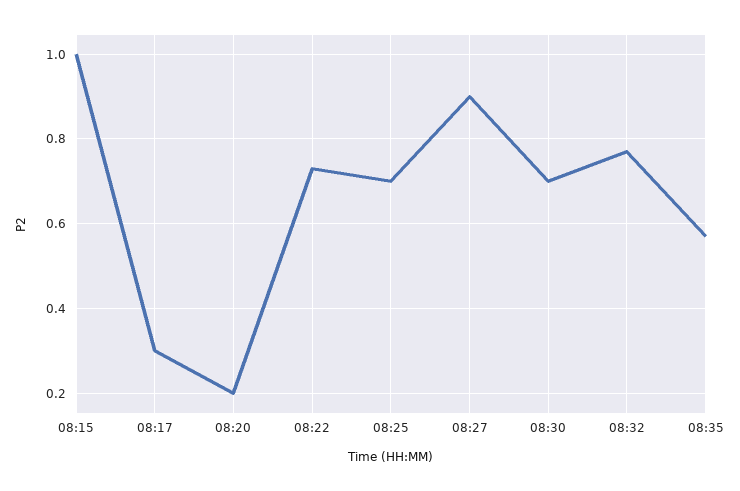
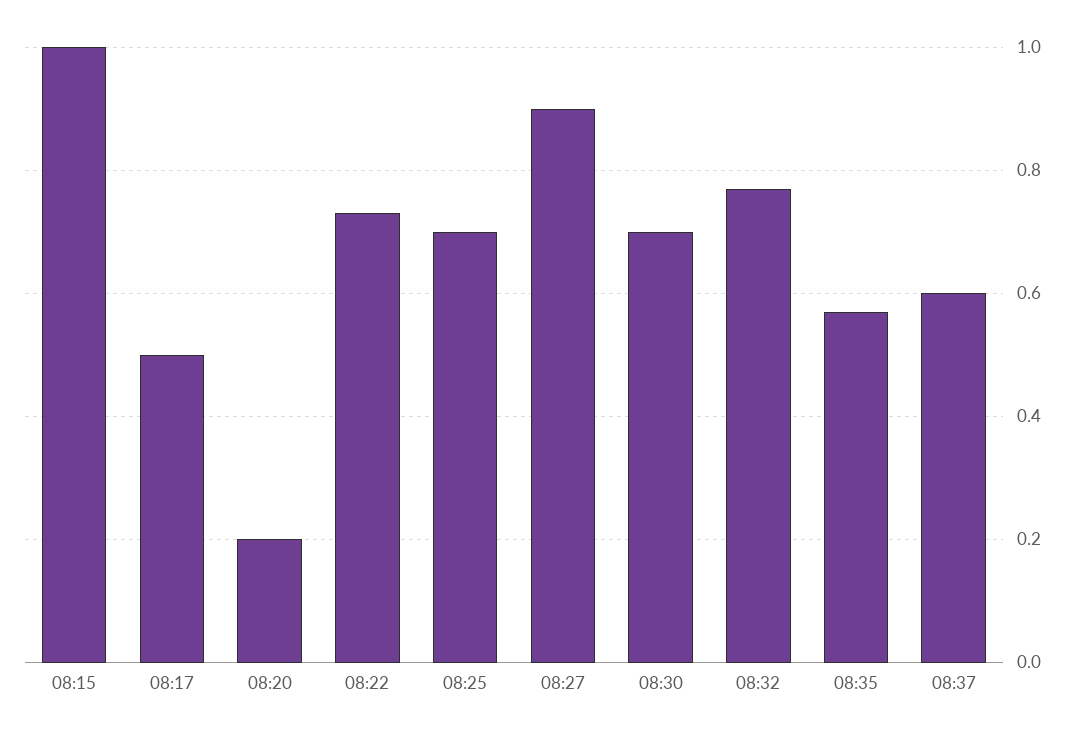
08:17: 0.3 -> 0.5
08:37: none -> 0.6

